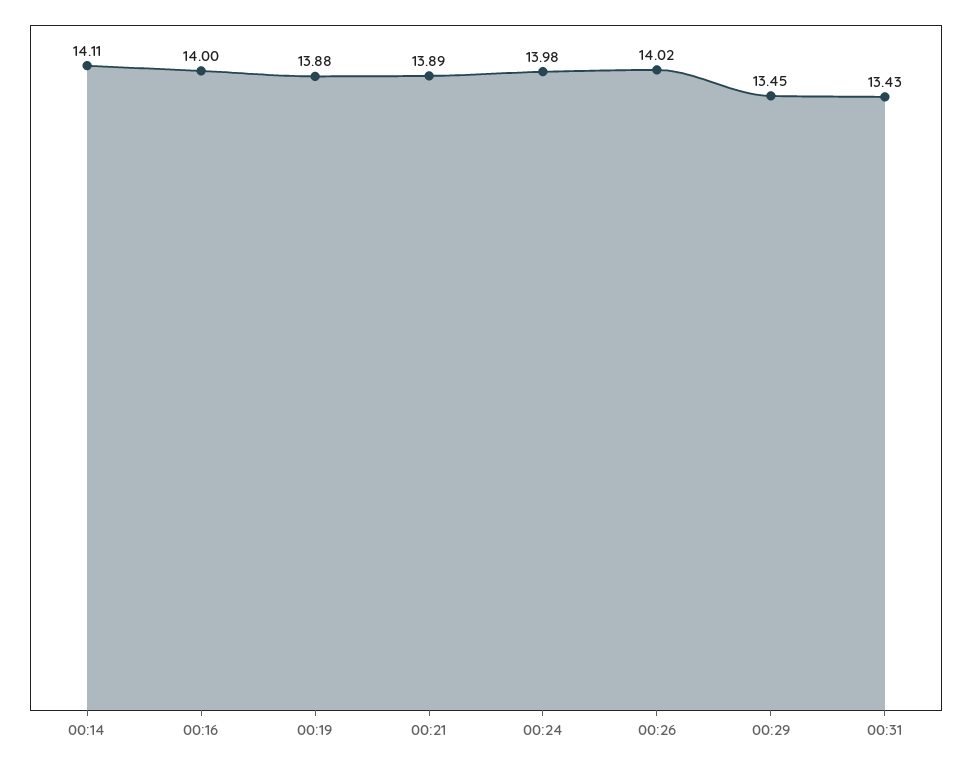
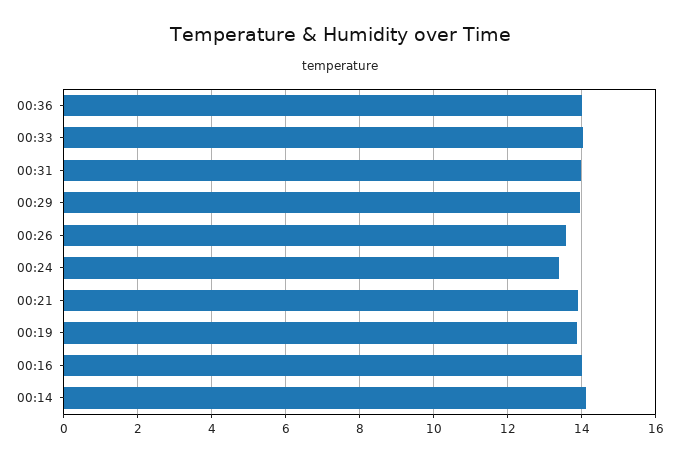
00:24: 13.98 -> 13.4
00:26: 14.02 -> 13.6
00:29: 13.45 -> 14
00:31: 13.43 -> 14
00:36: none -> 14
00:33: none -> 14

